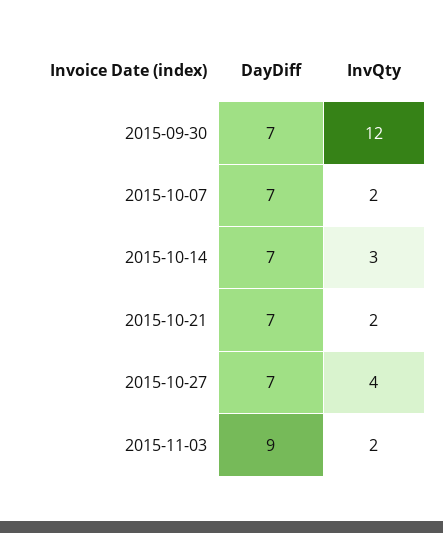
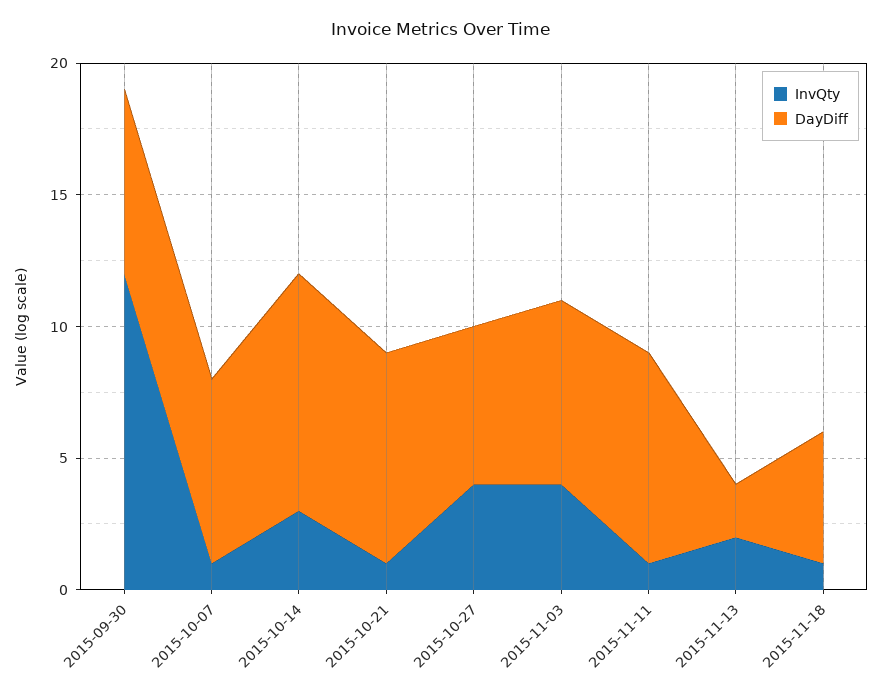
InvQty, 2015-10-07: 2 -> 1
DayDiff, 2015-10-14: 7 -> 9
DayDiff, 2015-10-21: 7 -> 8
InvQty, 2015-10-21: 2 -> 1
DayDiff, 2015-10-27: 7 -> 6
DayDiff, 2015-11-03: 9 -> 7
InvQty, 2015-11-03: 2 -> 4
InvQty, 2015-11-11: none -> 1
DayDiff, 2015-11-11: none -> 8
InvQty, 2015-11-13: none -> 2
DayDiff, 2015-11-13: none -> 2
InvQty, 2015-11-18: none -> 1
DayDiff, 2015-11-18: none -> 5

